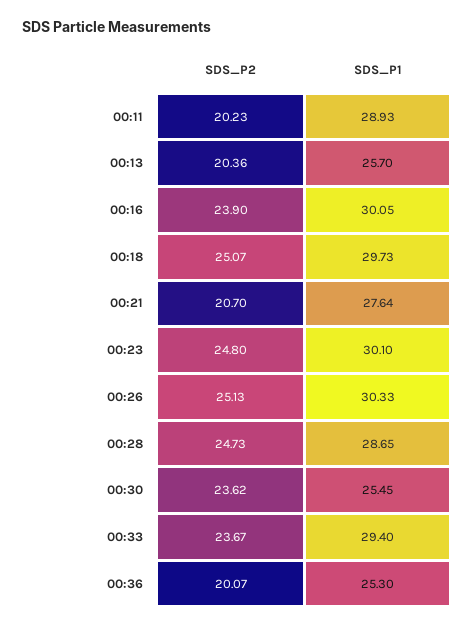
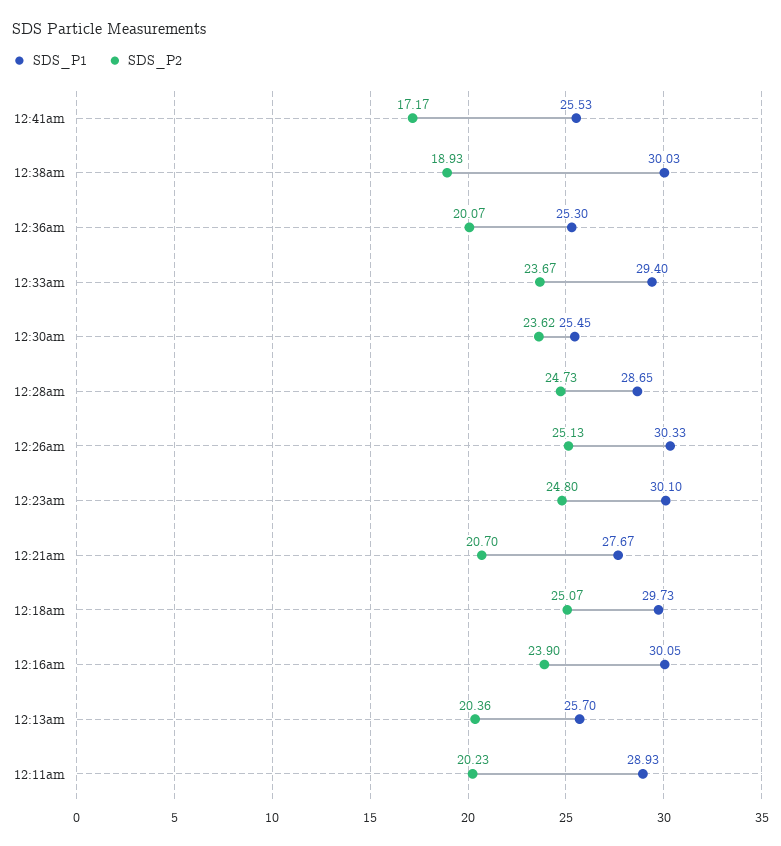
SDS_P1, 00:21: 27.64 -> 27.67
SDS_P1, 12:41am: none -> 25.53
SDS_P2, 12:41am: none -> 17.17
SDS_P1, 12:38am: none -> 30.03
SDS_P2, 12:38am: none -> 18.93

